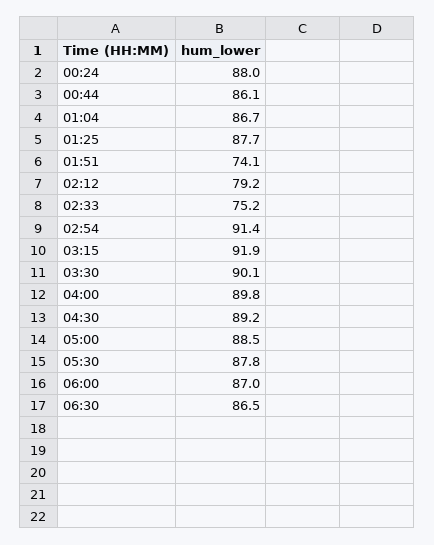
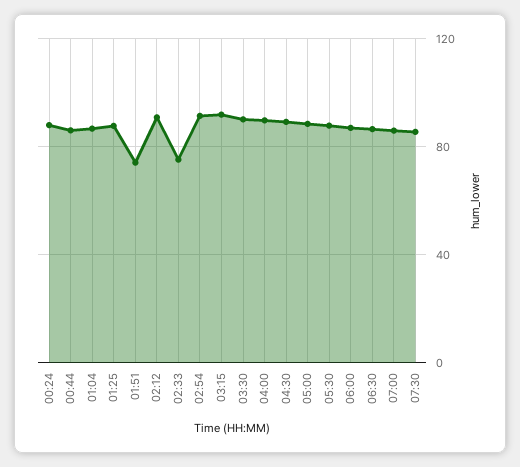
02:12: 79.2 -> 90
07:00: none -> 85
07:30: none -> 85

